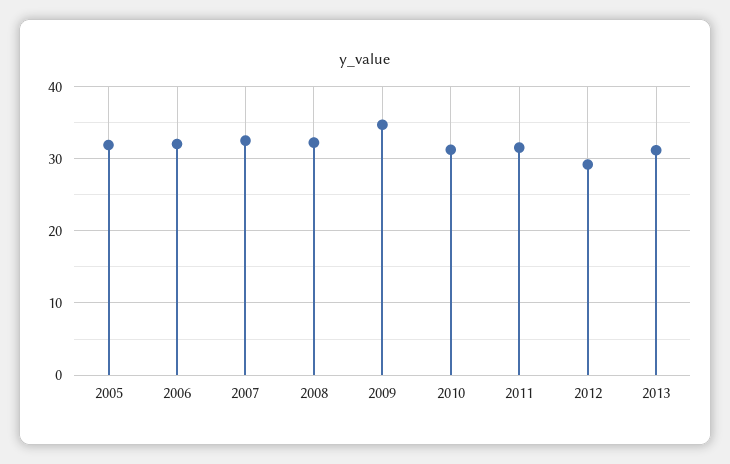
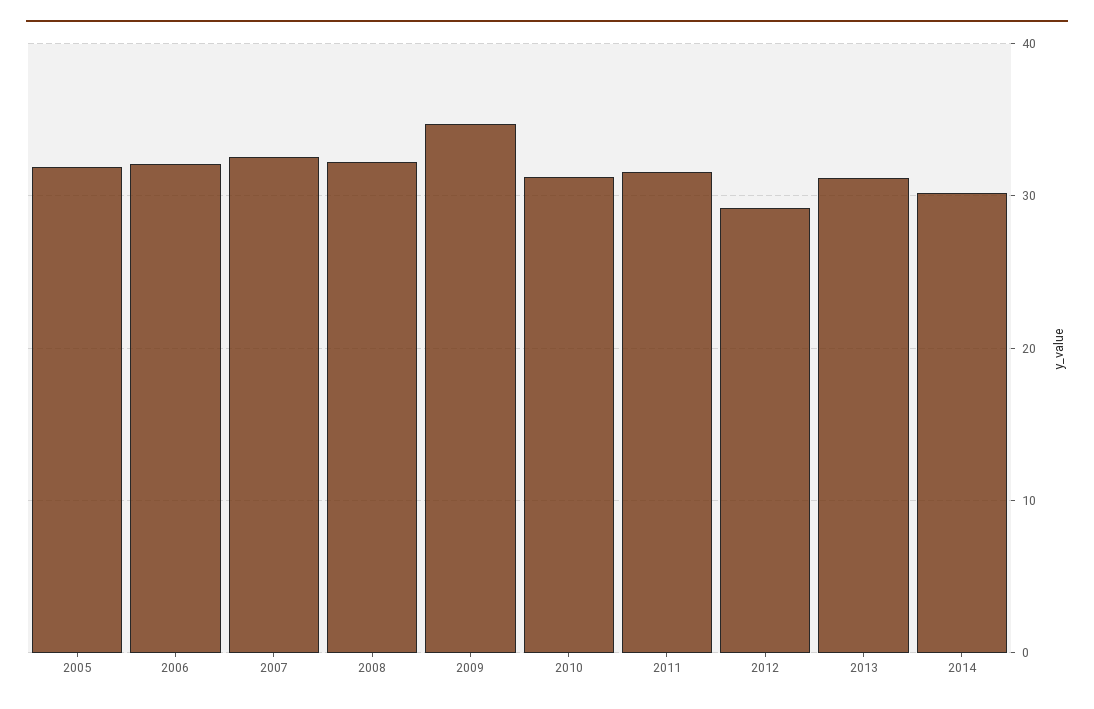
2014: none -> 30

